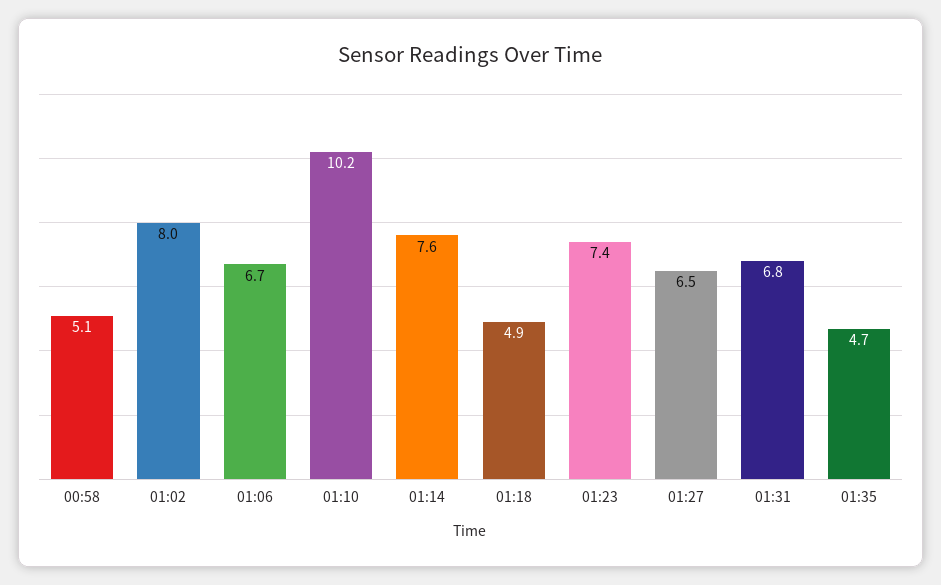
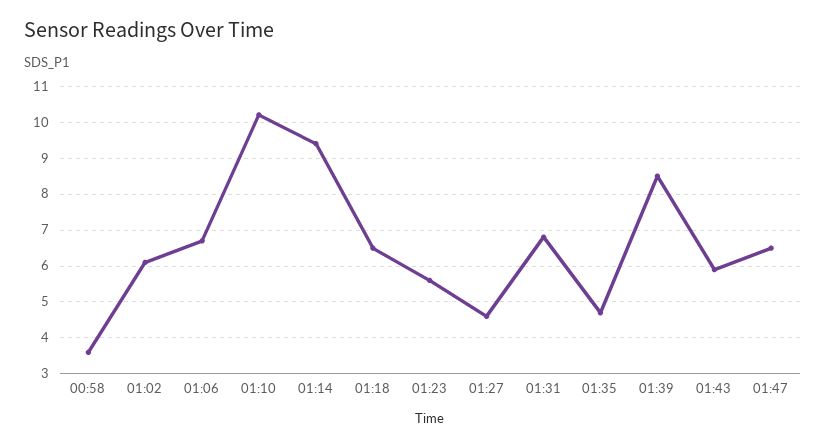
00:58: 5.1 -> 3.5
01:02: 8 -> 6
01:14: 7.6 -> 9.5
01:18: 4.9 -> 6.5
01:23: 7.4 -> 5.5
01:27: 6.5 -> 4.5
01:39: none -> 8.5
01:43: none -> 6
01:47: none -> 6.5

